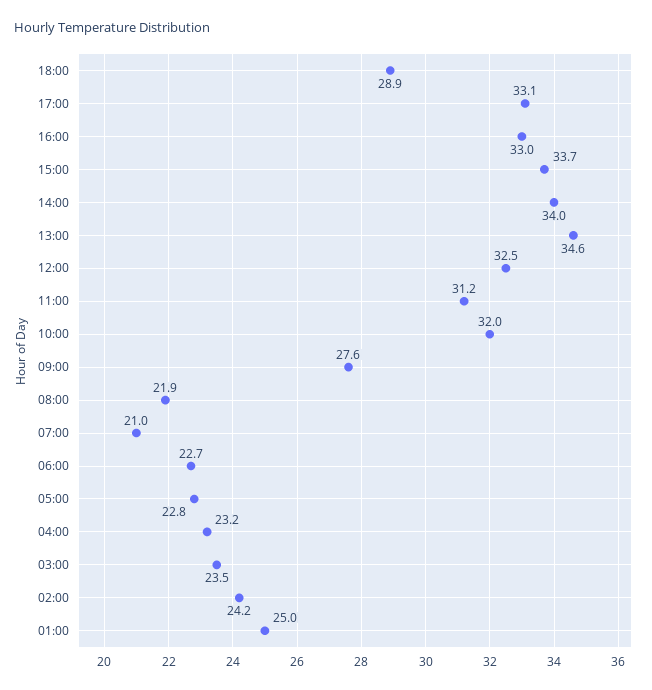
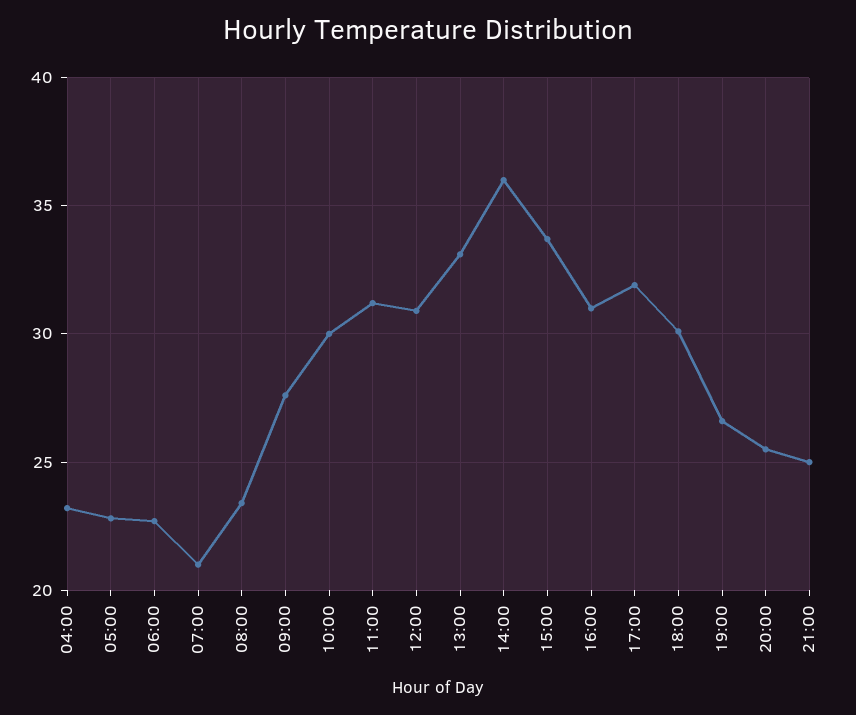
18:00: 28.9 -> 30
17:00: 33.1 -> 32
16:00: 33 -> 31
14:00: 34 -> 36
13:00: 34.6 -> 33
12:00: 32.5 -> 31
10:00: 32 -> 30
08:00: 21.9 -> 23.5
03:00: 23.5 -> none
02:00: 24.2 -> none
01:00: 25 -> none
19:00: none -> 26.5
20:00: none -> 25.5
21:00: none -> 25

